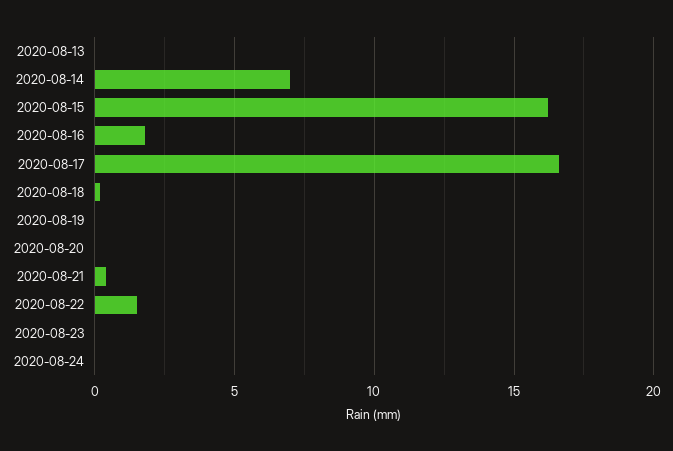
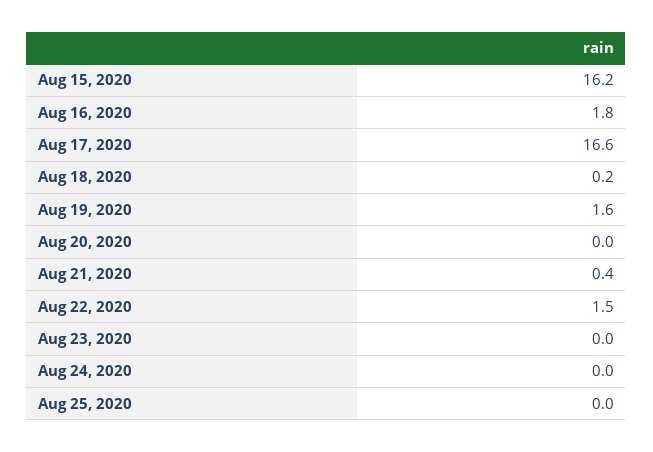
2020-08-13: 0 -> none
2020-08-14: 7 -> none
2020-08-19: 0 -> 1.6
Aug 25, 2020: none -> 0

